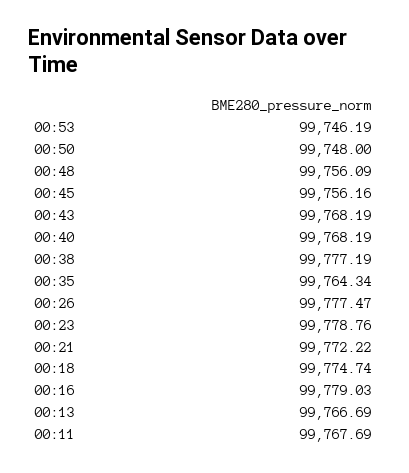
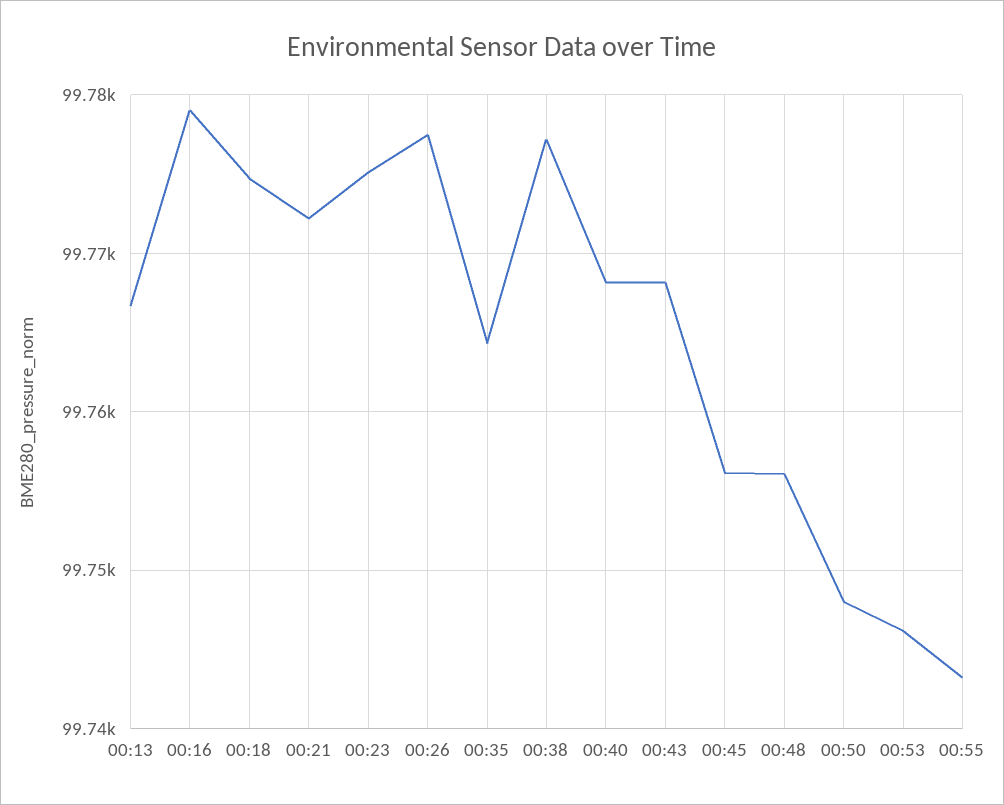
00:23: 99778.76 -> 99775
00:11: 99767.69 -> none
00:55: none -> 99743

